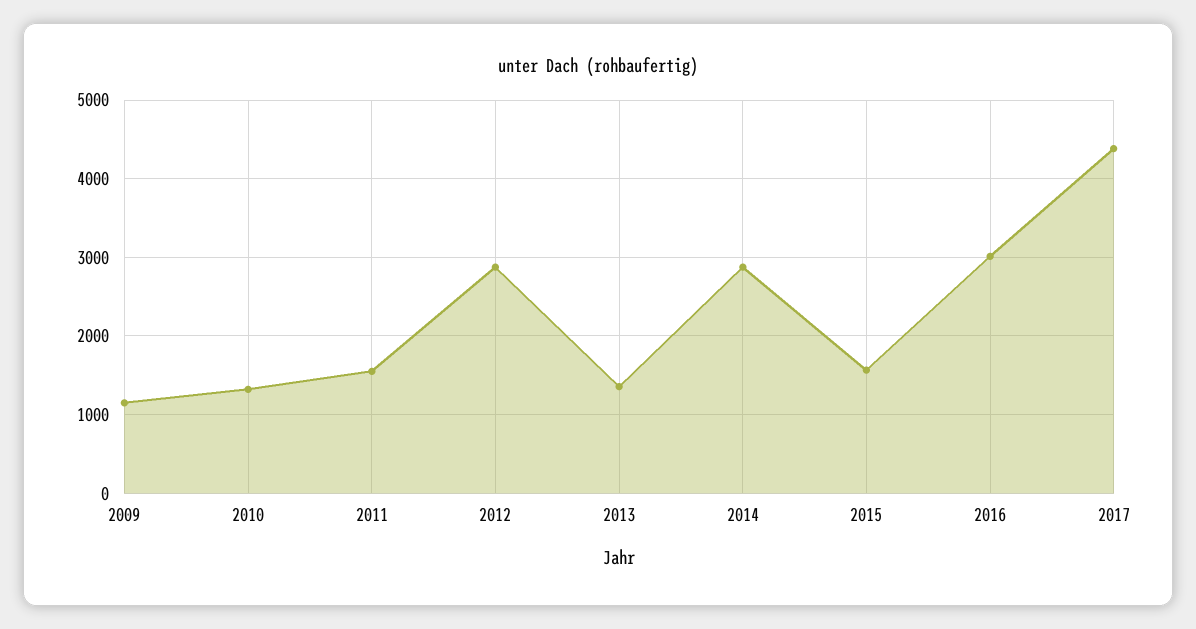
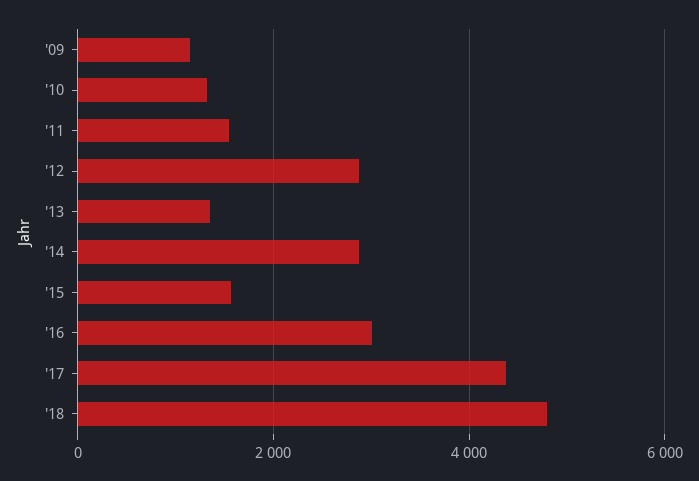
'18: none -> 4800

